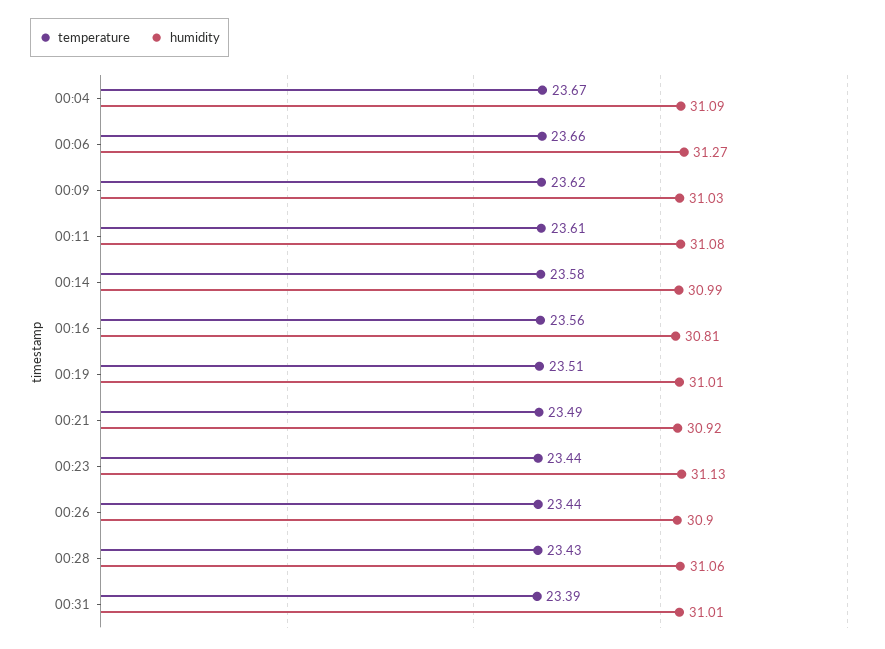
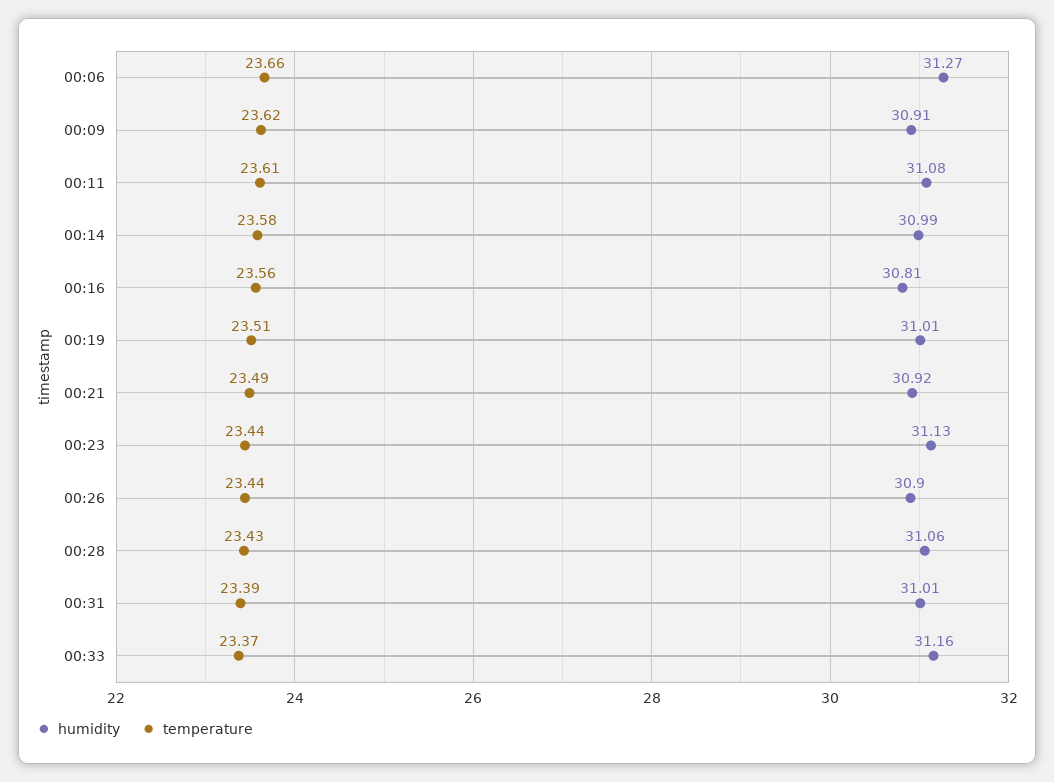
temperature, 00:04: 23.67 -> none
humidity, 00:04: 31.09 -> none
humidity, 00:09: 31.03 -> 30.91
humidity, 00:33: none -> 31.16
temperature, 00:33: none -> 23.37

